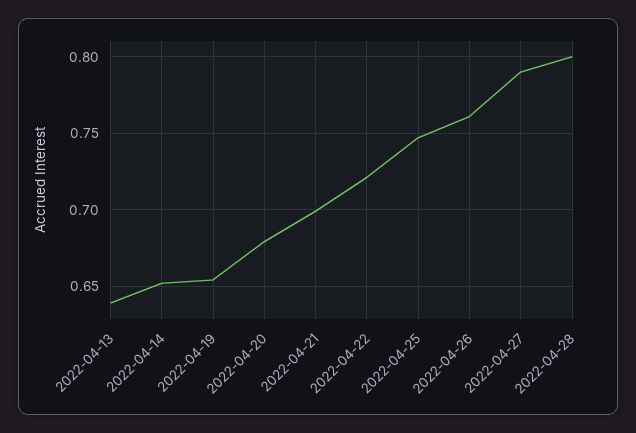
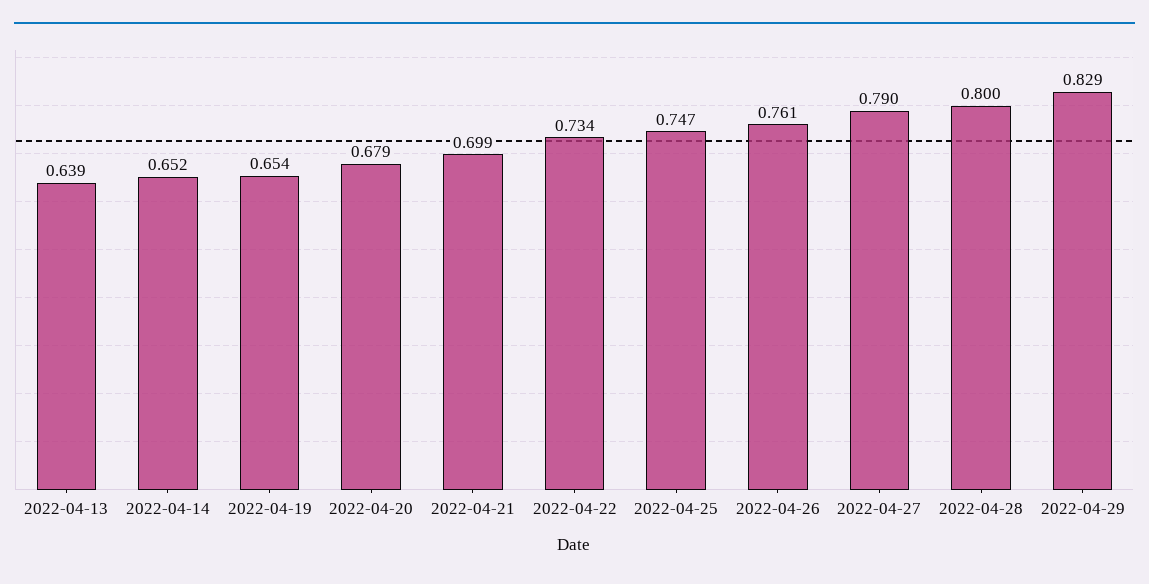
2022-04-22: 0.72 -> 0.734
2022-04-29: none -> 0.829

